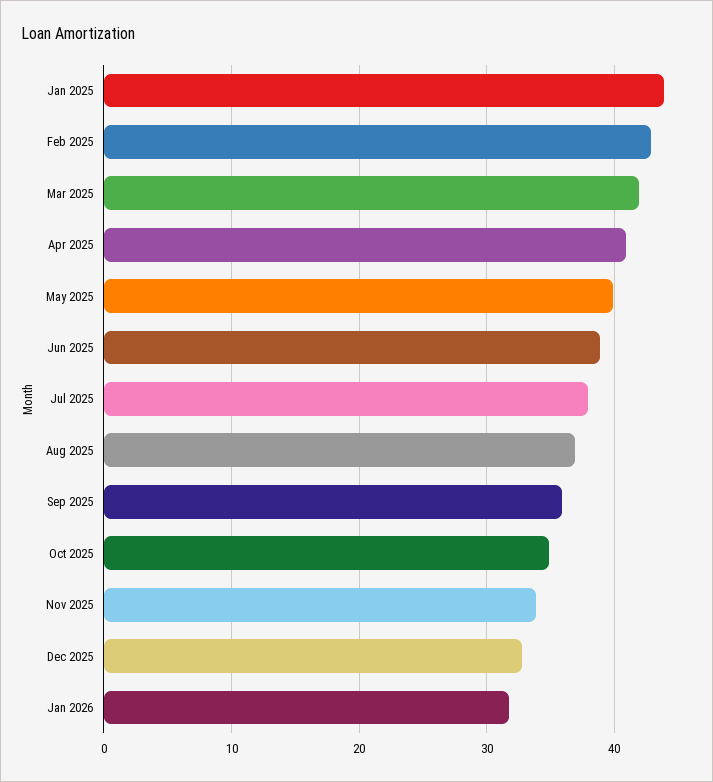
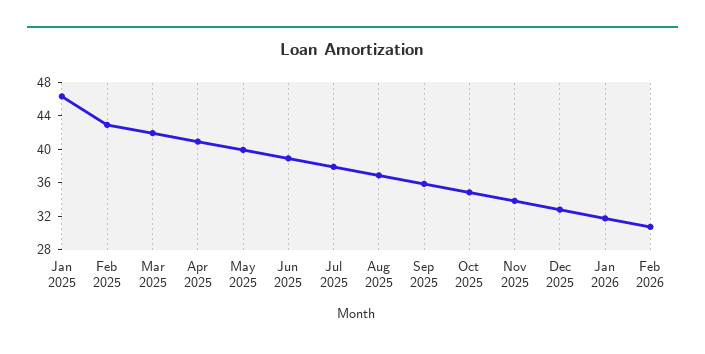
Jan 2025: 44 -> 46
Feb 2026: none -> 31

